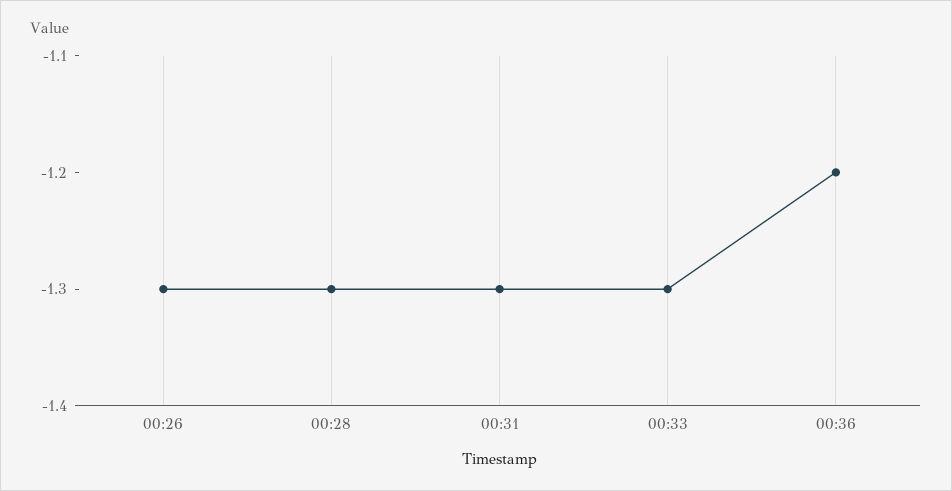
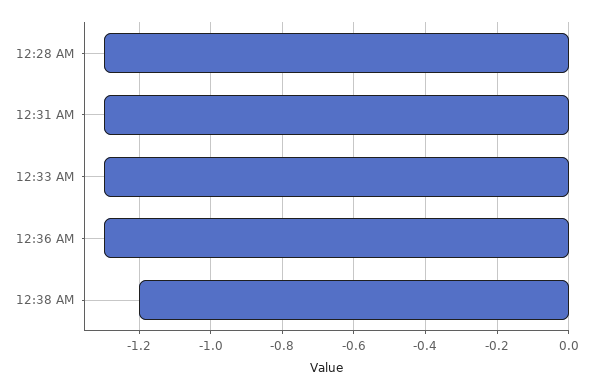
00:26: -1.3 -> none
00:36: -1.2 -> -1.3
12:38 AM: none -> -1.2

